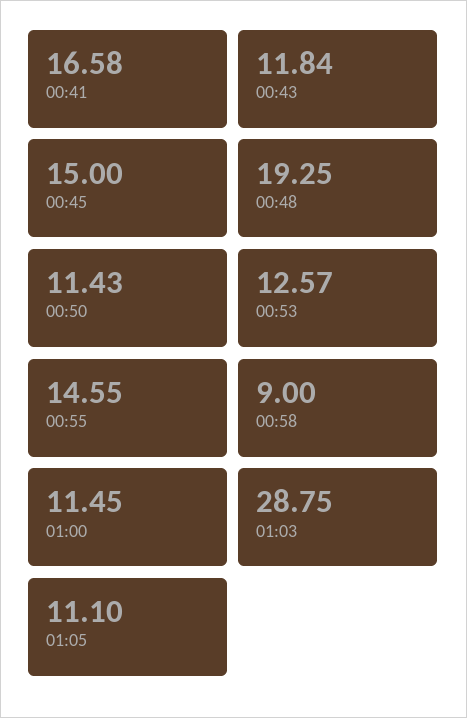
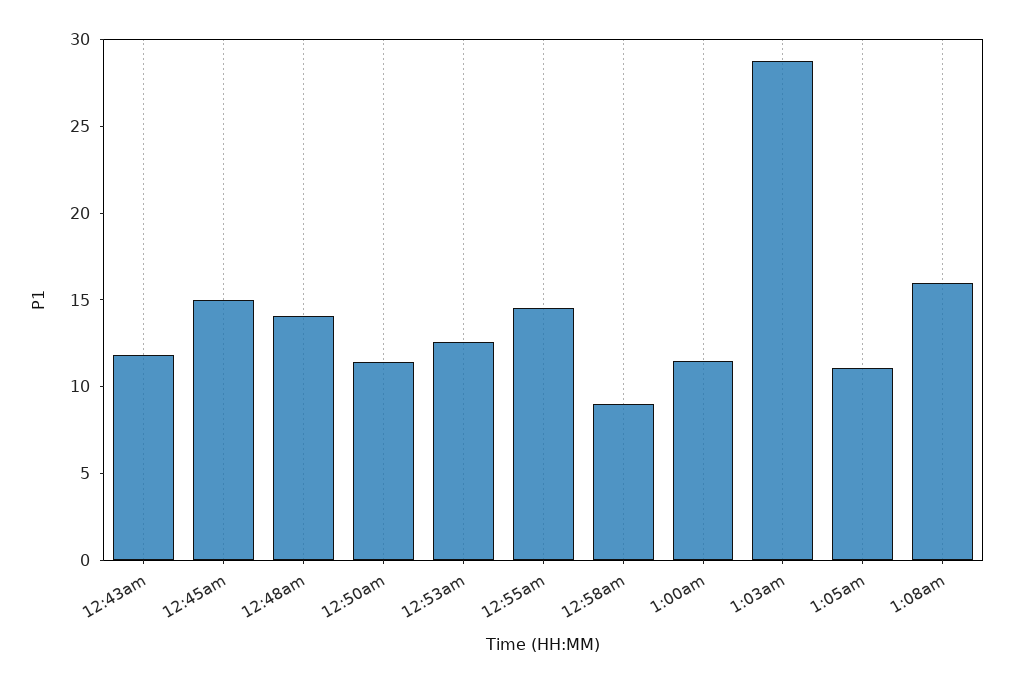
00:41: 16.58 -> none
00:48: 19.25 -> 14
1:08am: none -> 16

